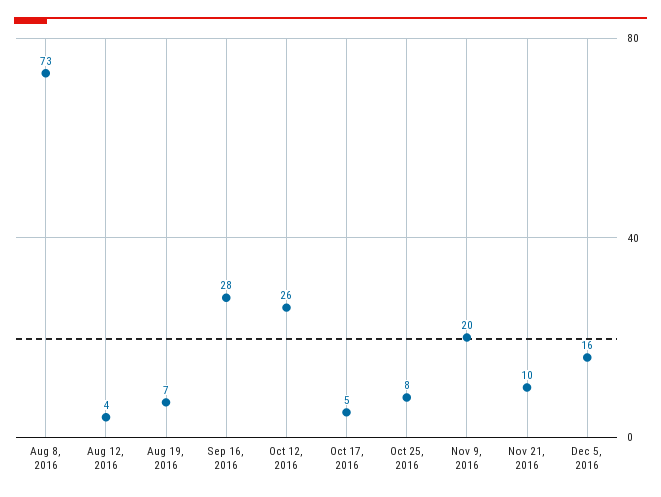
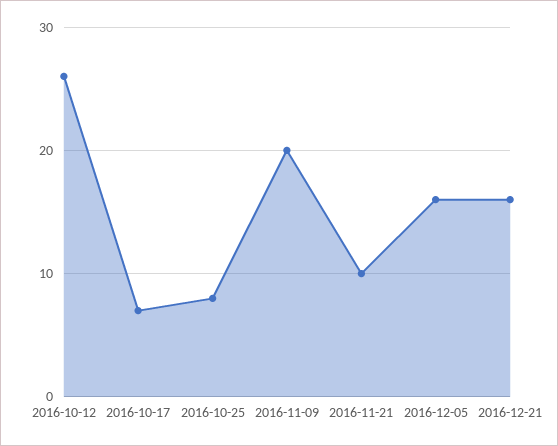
Aug 8, 2016: 73 -> none
Aug 12, 2016: 4 -> none
Aug 19, 2016: 7 -> none
Sep 16, 2016: 28 -> none
Oct 17, 2016: 5 -> 7
2016-12-21: none -> 16

